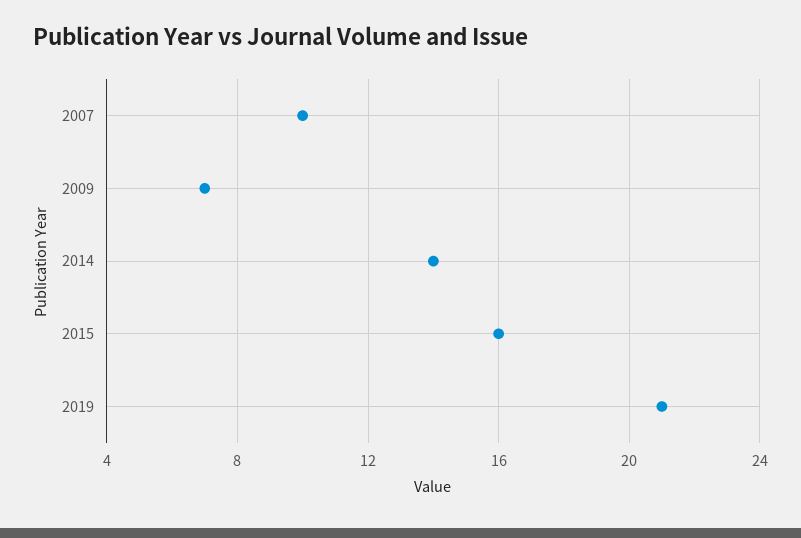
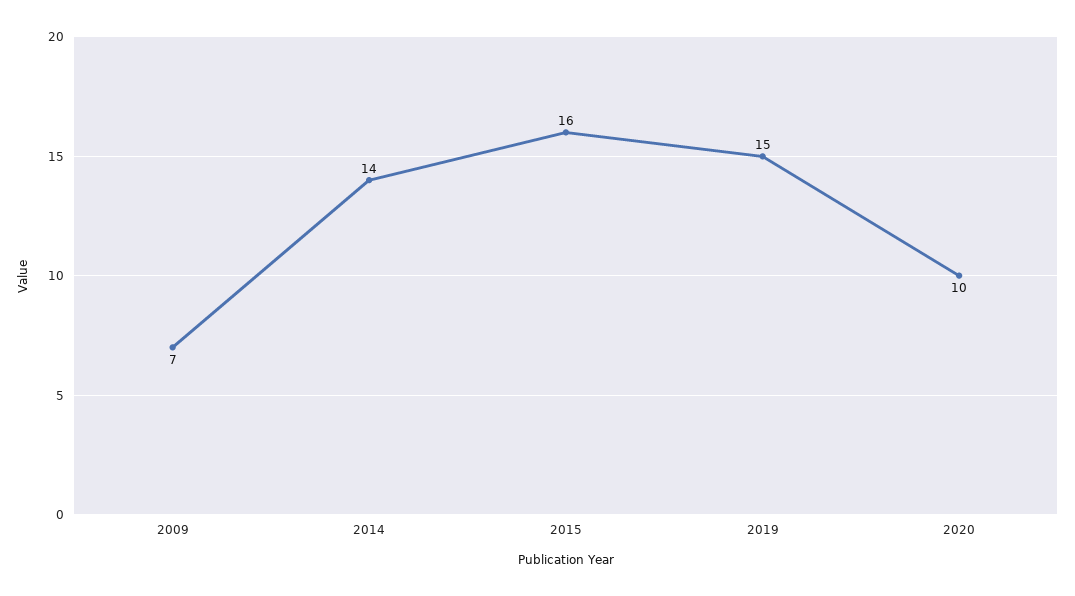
2007: 10 -> none
2019: 21 -> 15
2020: none -> 10

